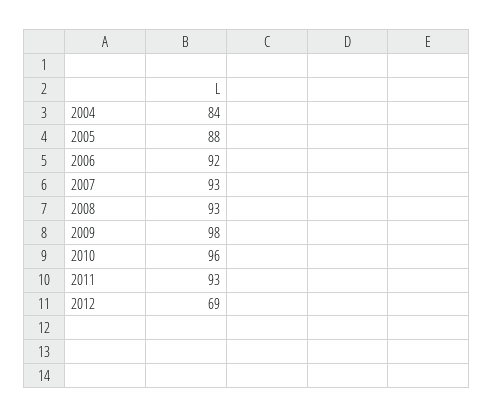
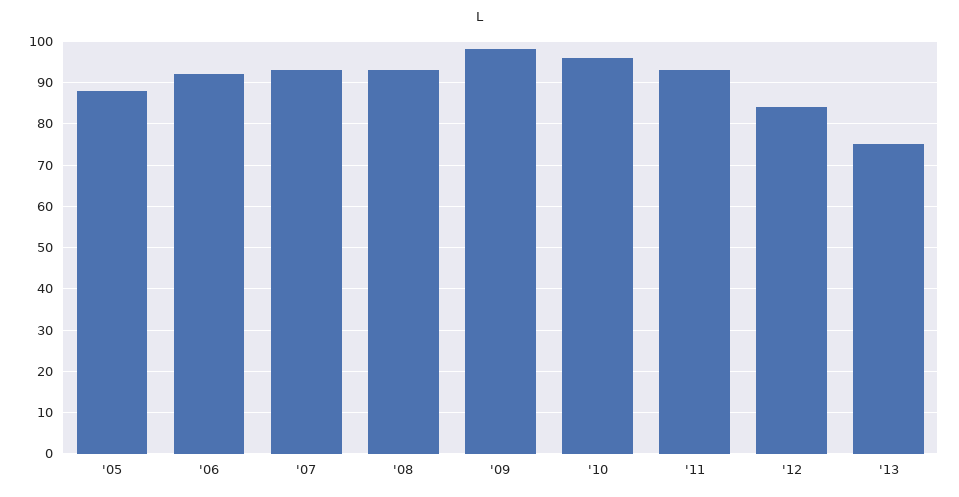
2004: 84 -> none
2012: 69 -> 85
'13: none -> 75

